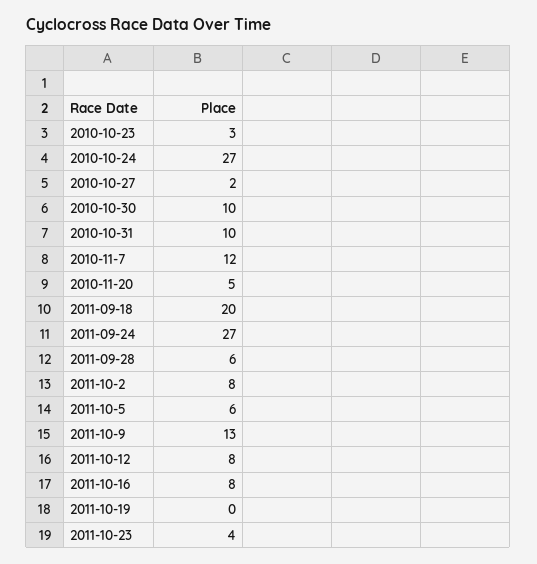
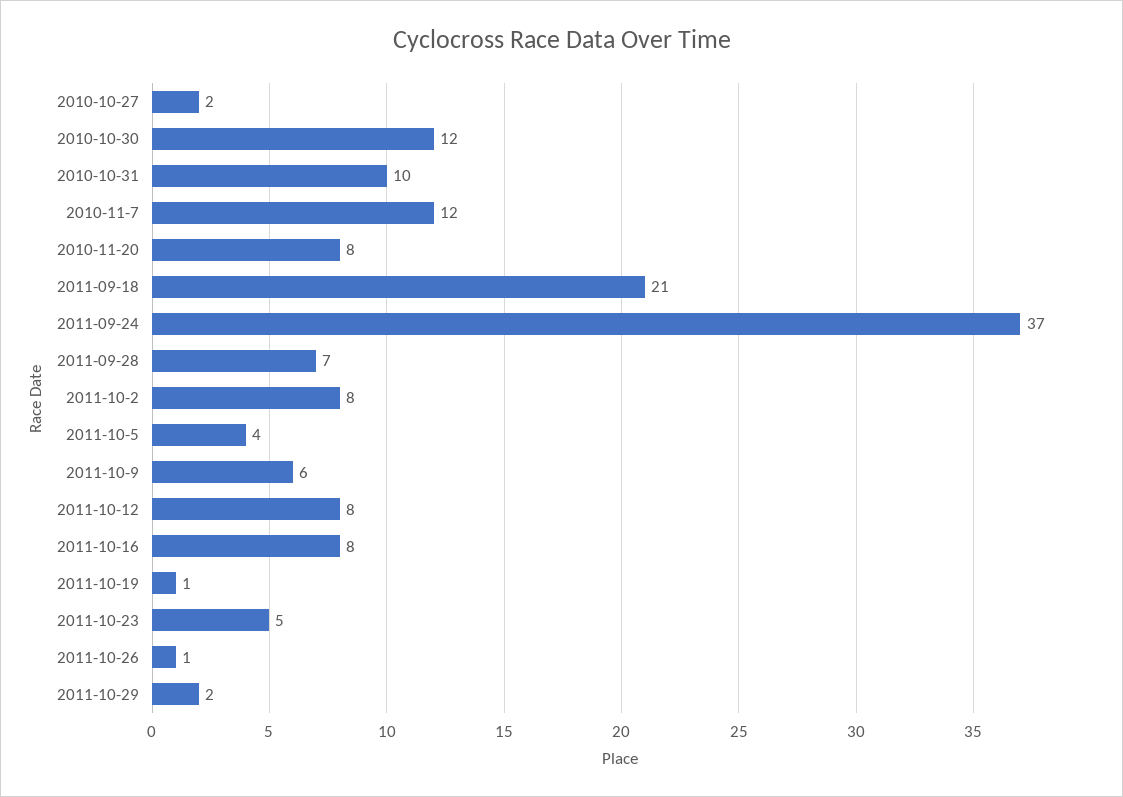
2010-10-23: 3 -> none
2010-10-24: 27 -> none
2010-10-30: 10 -> 12
2010-11-20: 5 -> 8
2011-09-18: 20 -> 21
2011-09-24: 27 -> 37
2011-09-28: 6 -> 7
2011-10-5: 6 -> 4
2011-10-9: 13 -> 6
2011-10-19: 0 -> 1
2011-10-23: 4 -> 5
2011-10-26: none -> 1
2011-10-29: none -> 2

